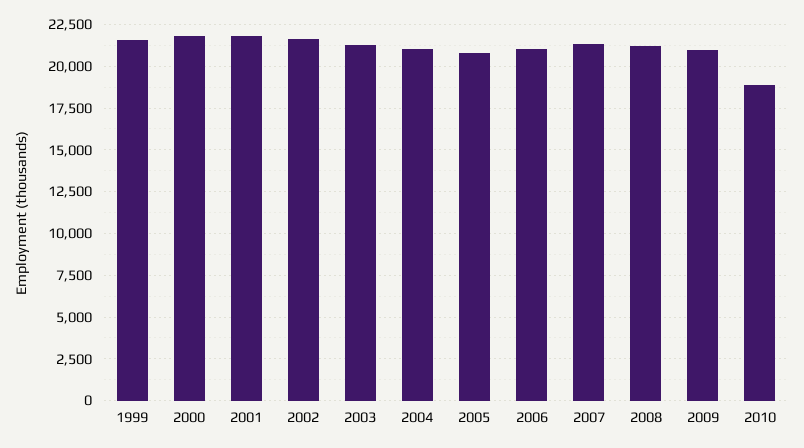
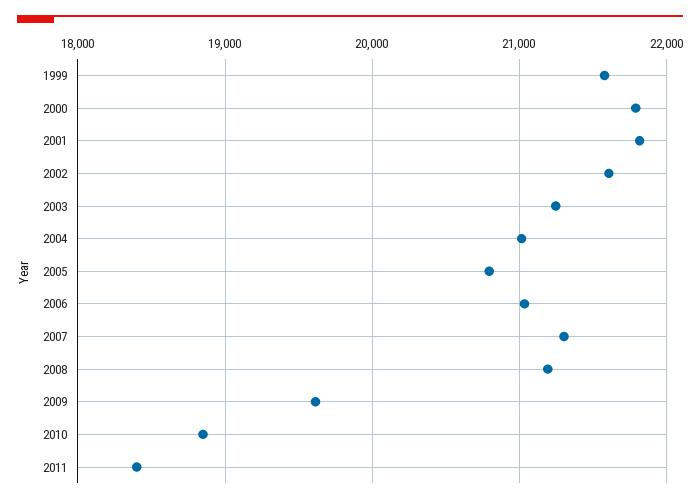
2009: 21000 -> 19600
2011: none -> 18400

